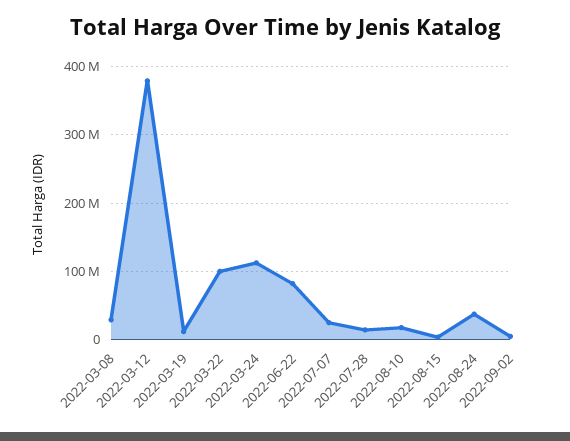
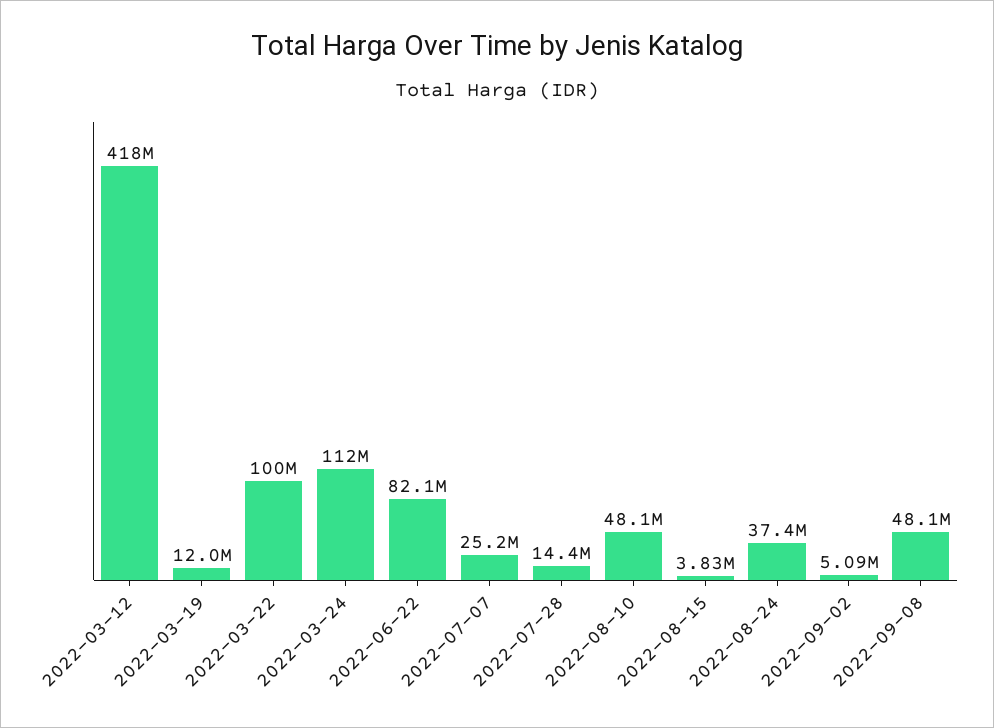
2022-03-08: 30000000 -> none
2022-03-12: 380000000 -> 418000000
2022-08-10: 20000000 -> 48100000
2022-09-08: none -> 48100000

